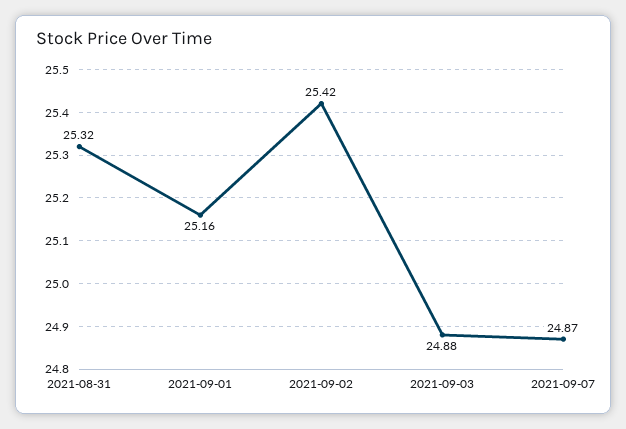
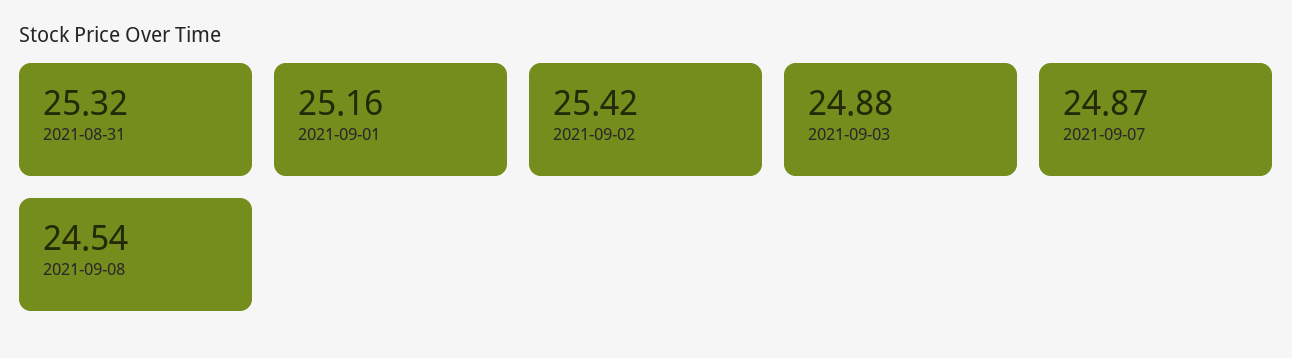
2021-09-08: none -> 24.54

